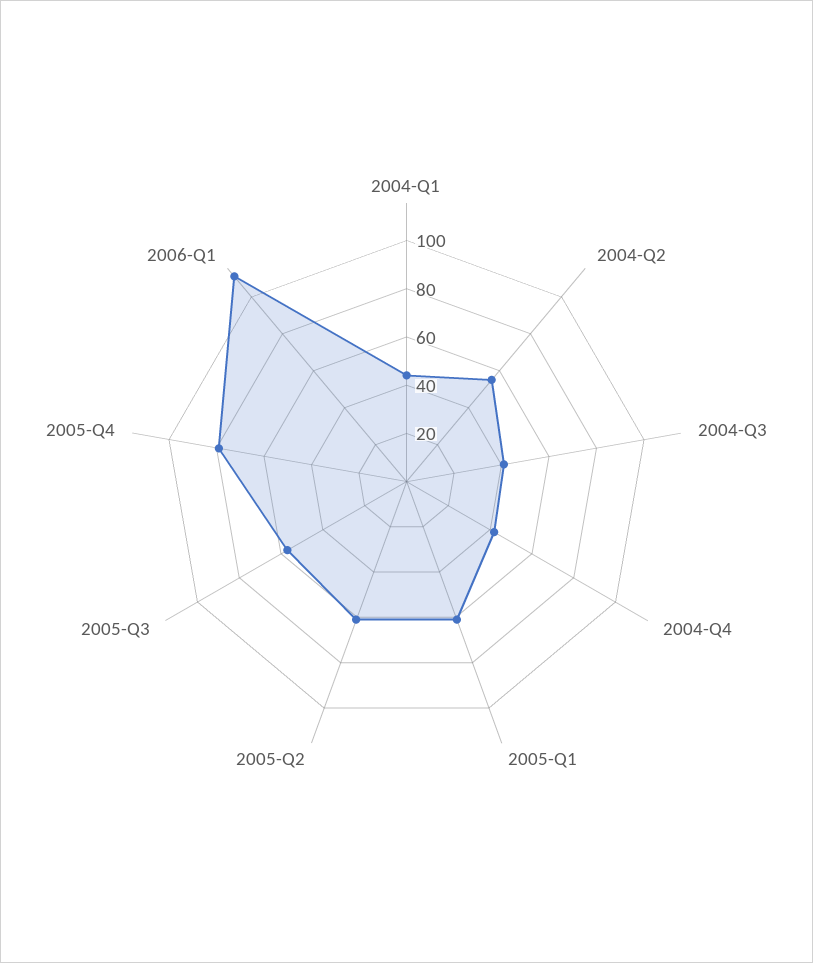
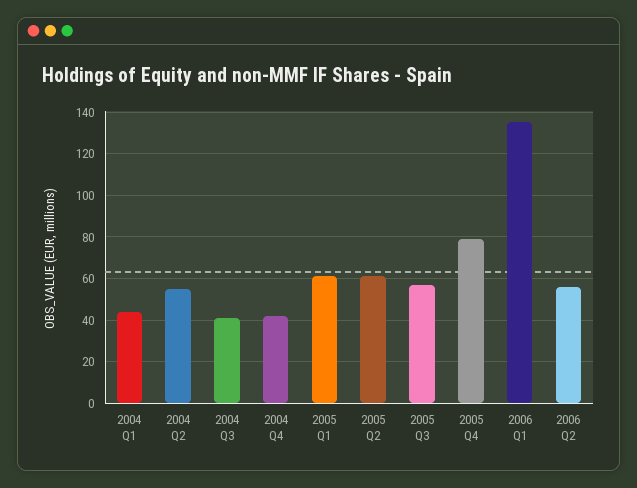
2006-Q1: 110 -> 135
2006 Q2: none -> 55

